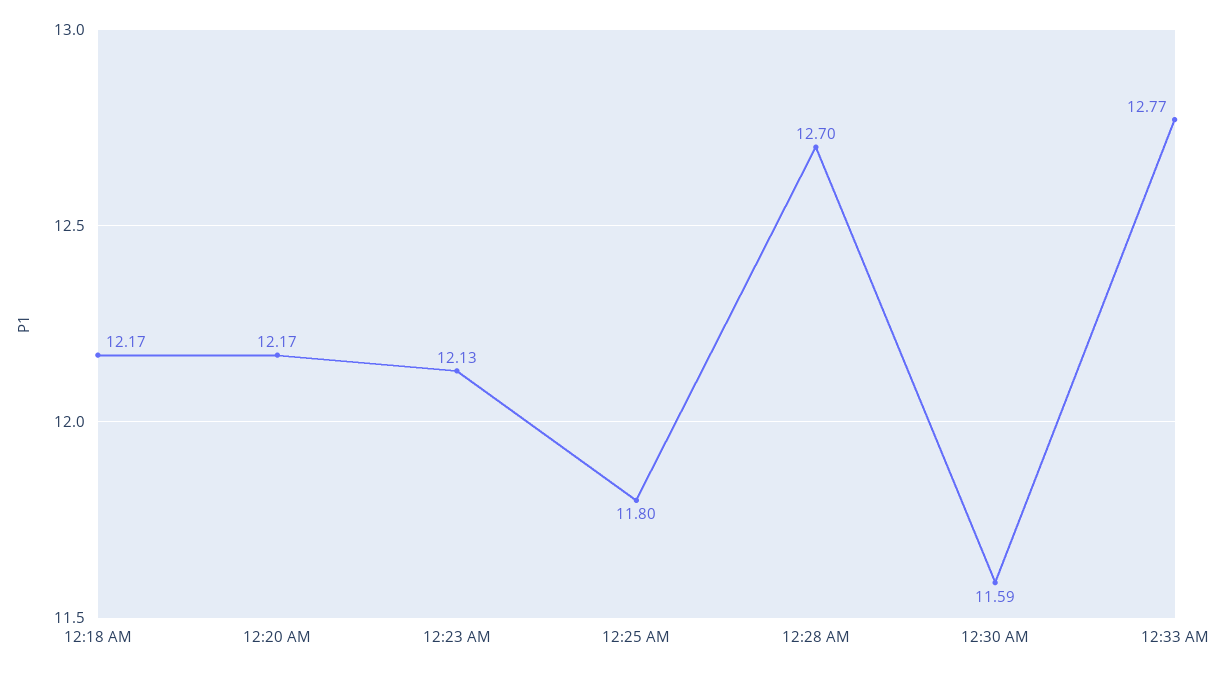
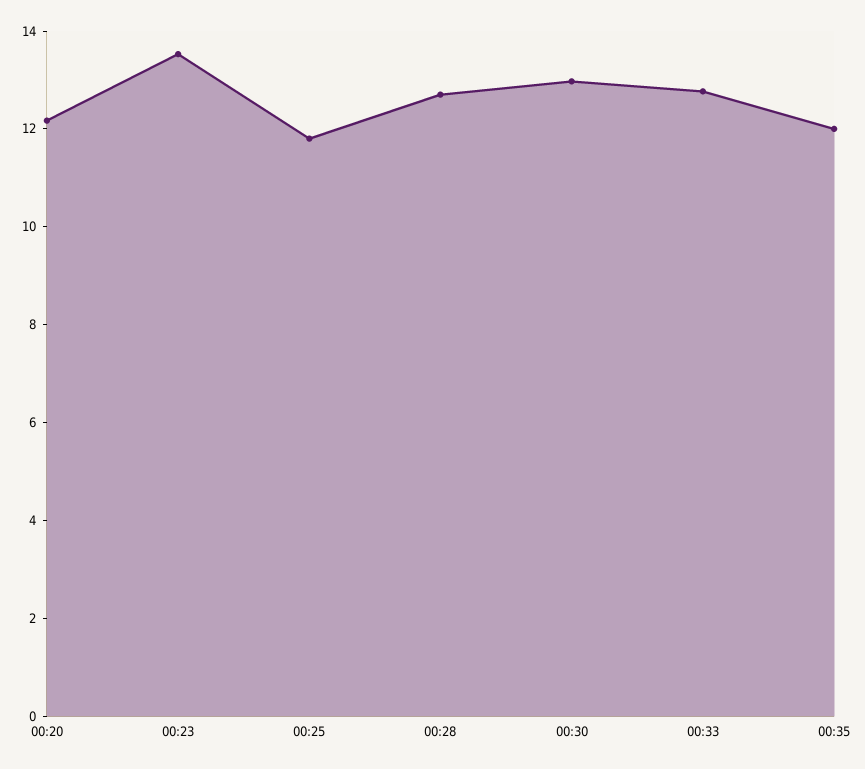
12:18 AM: 12.17 -> none
12:23 AM: 12.13 -> 13.5
12:30 AM: 11.59 -> 13
00:35: none -> 12

